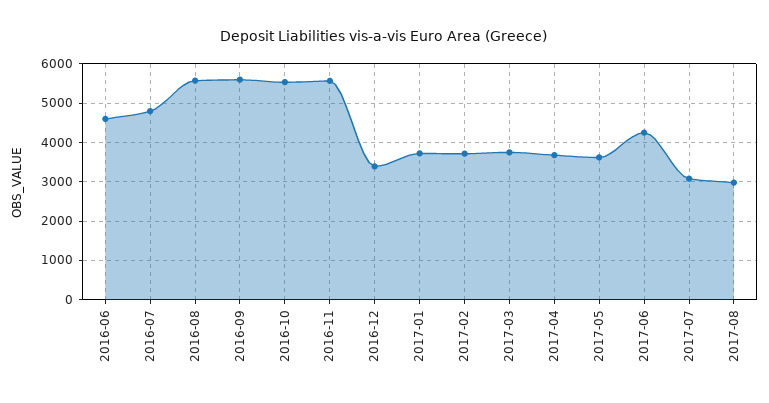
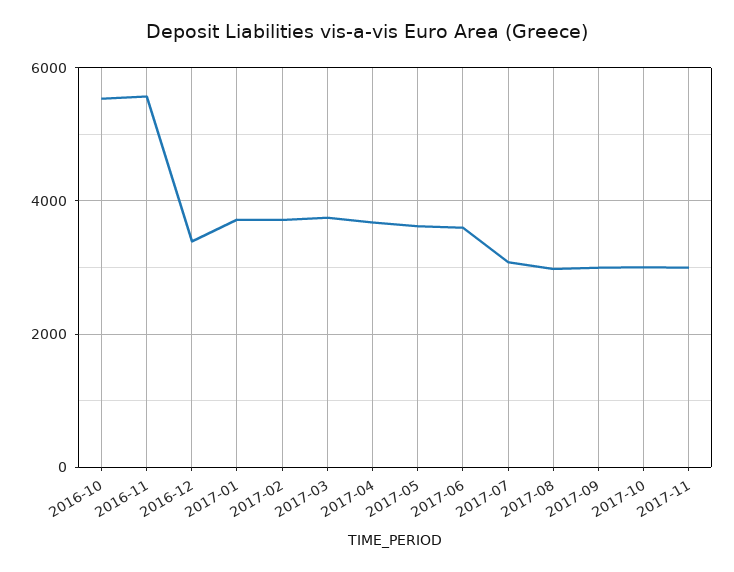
2016-06: 4600 -> none
2016-07: 4800 -> none
2016-08: 5600 -> none
2016-09: 5600 -> none
2017-06: 4200 -> 3600
2017-09: none -> 3000
2017-10: none -> 3000
2017-11: none -> 3000

